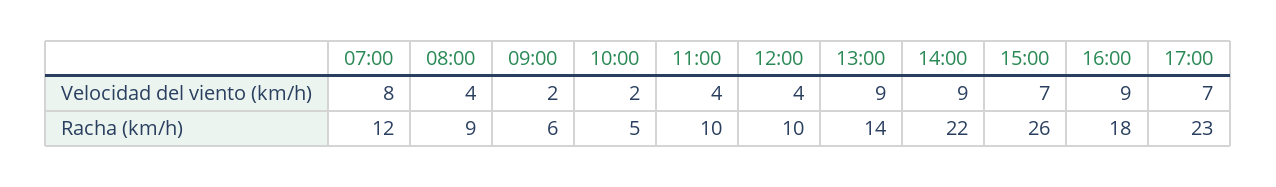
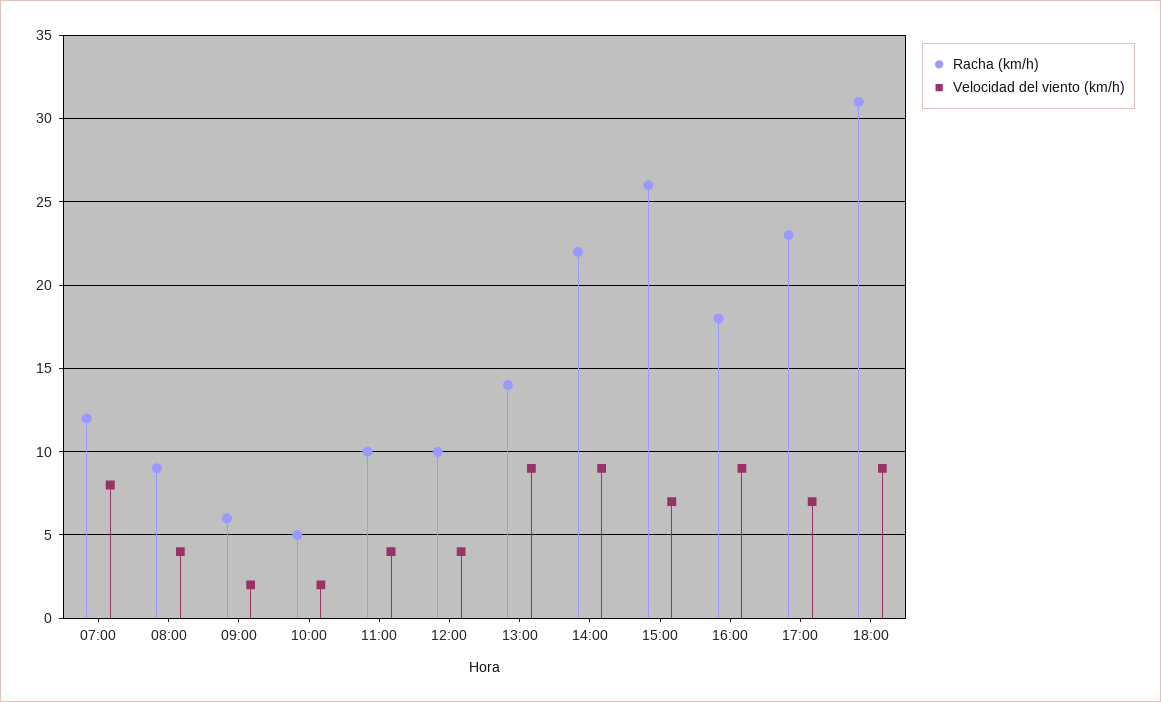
Racha (km/h), 18:00: none -> 31
Velocidad del viento (km/h), 18:00: none -> 9

